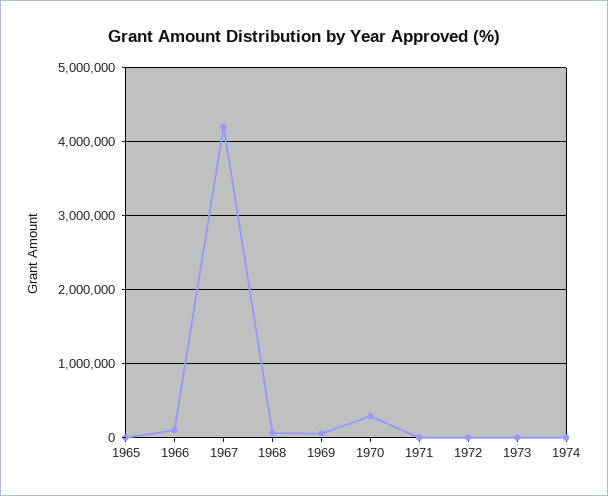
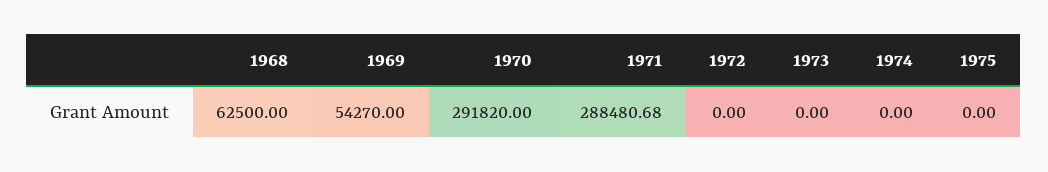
1965: 0 -> none
1966: 100000 -> none
1967: 4200000 -> none
1971: 0 -> 288480.68
1975: none -> 0

